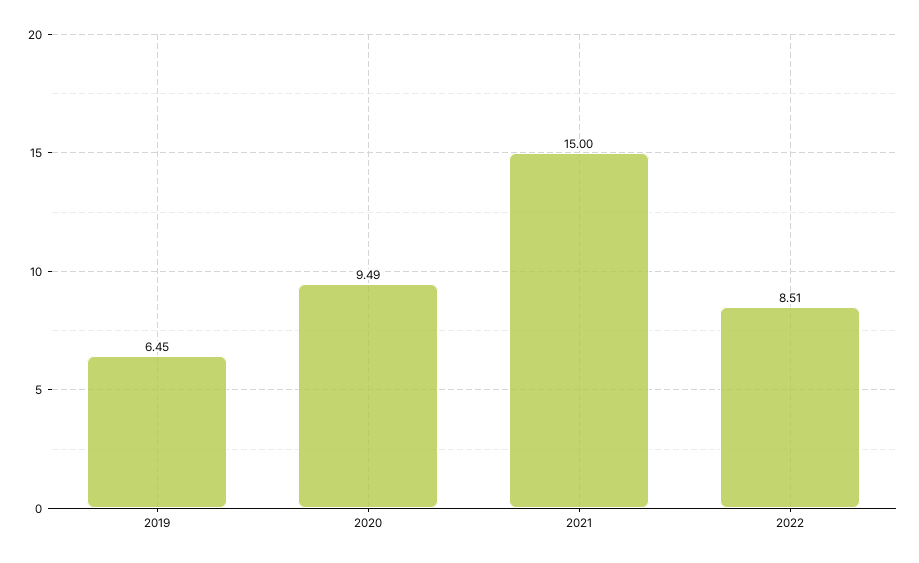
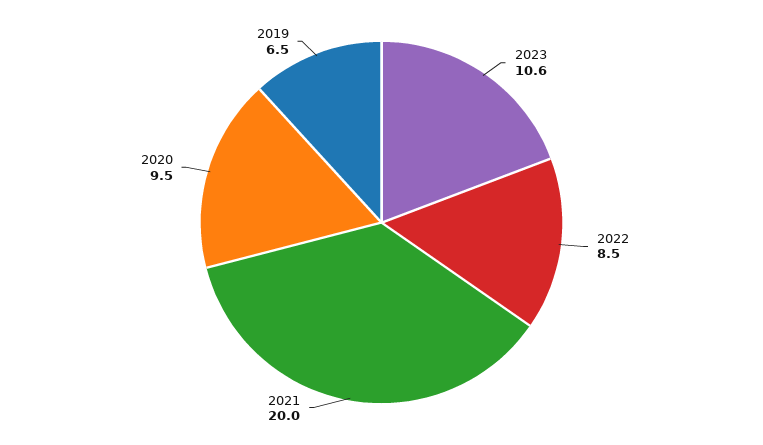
2021: 15 -> 20
2023: none -> 10.6

